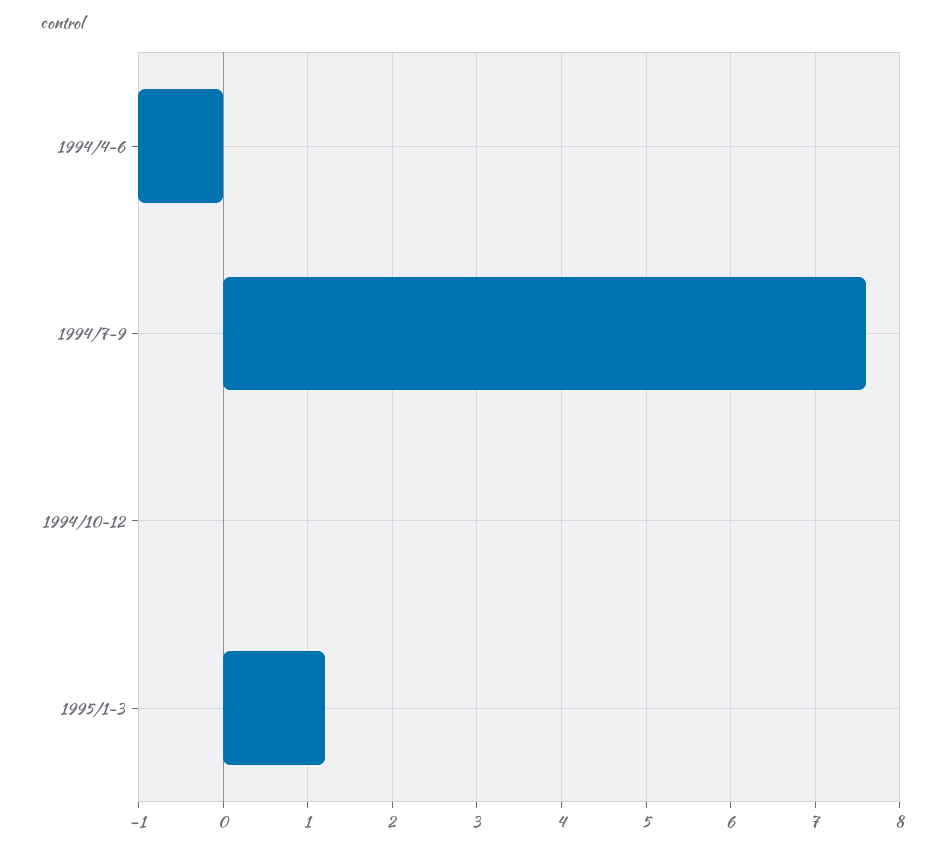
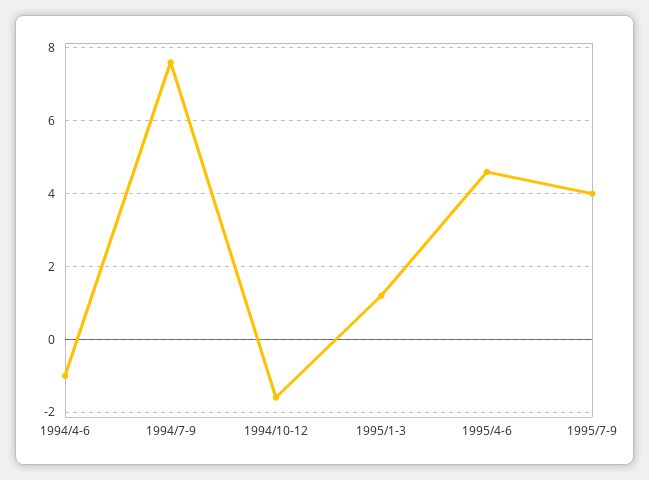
1994/10-12: 0 -> -1.5
1995/4-6: none -> 4.5
1995/7-9: none -> 4

